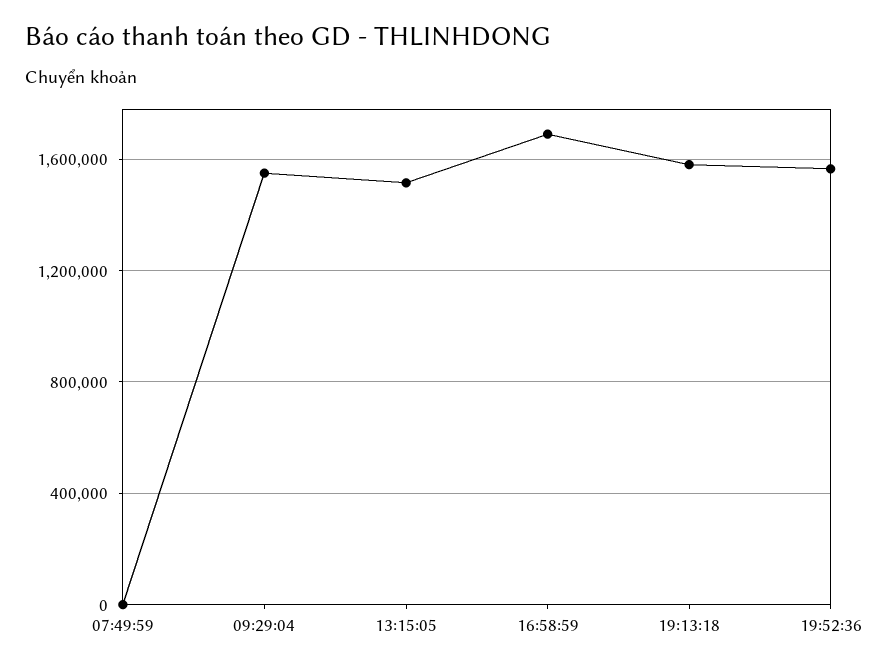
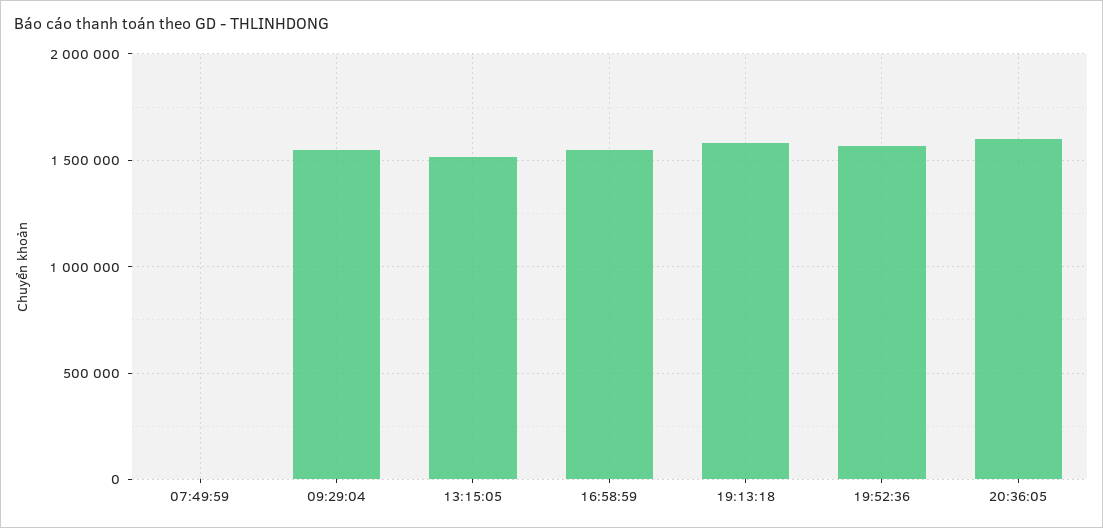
16:58:59: 1700000 -> 1550000
20:36:05: none -> 1600000

